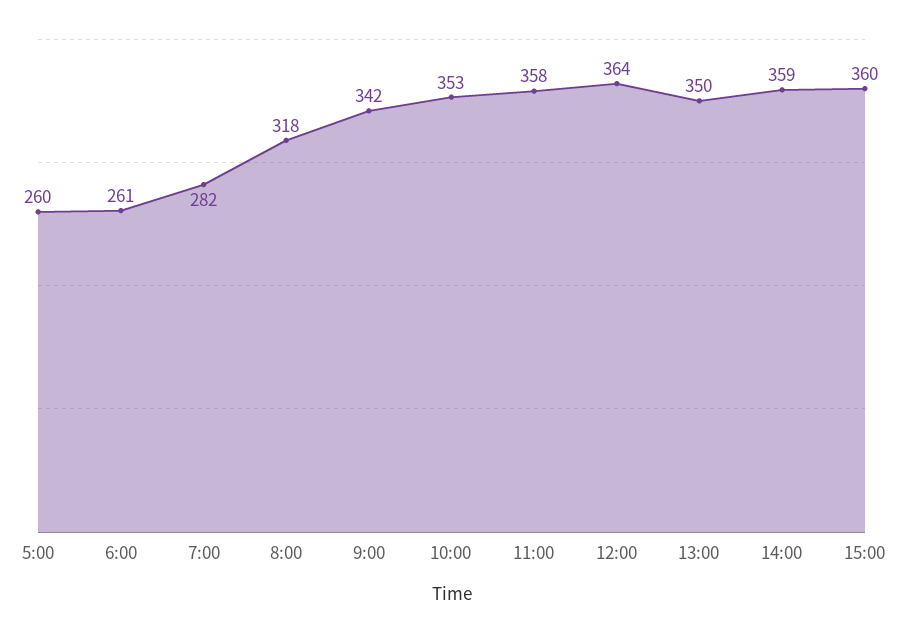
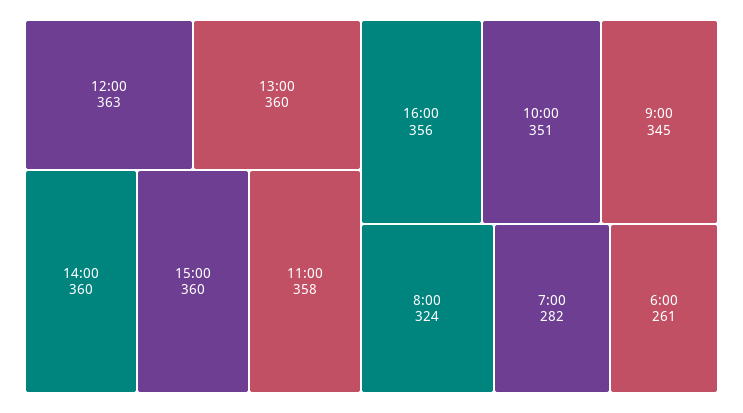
5:00: 260 -> none
8:00: 318 -> 324
9:00: 342 -> 345
10:00: 353 -> 351
12:00: 364 -> 363
13:00: 350 -> 360
14:00: 359 -> 360
16:00: none -> 356

